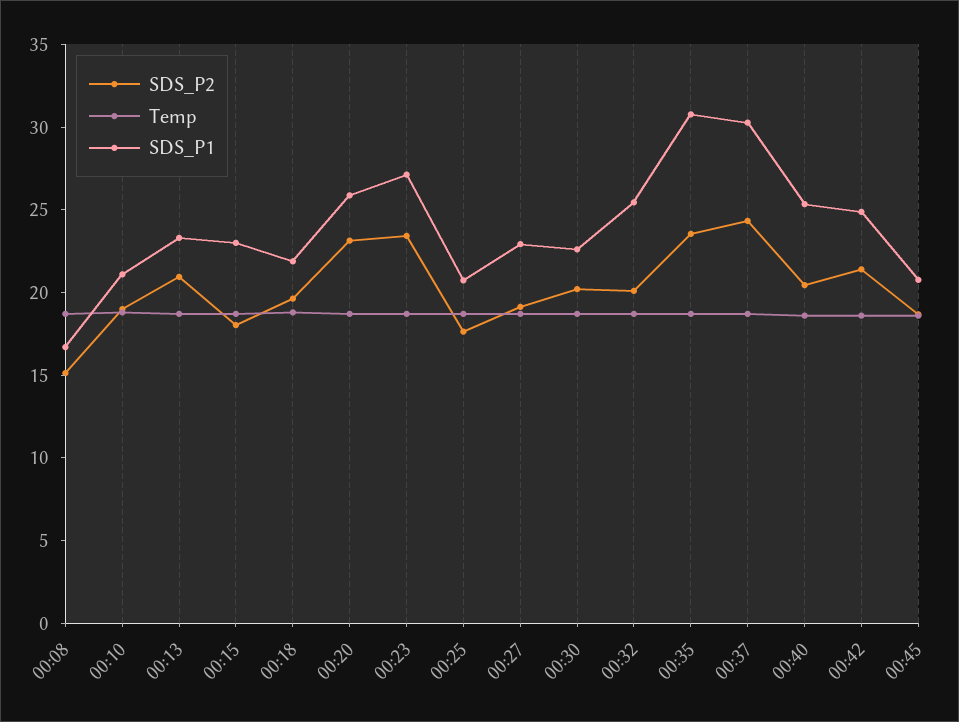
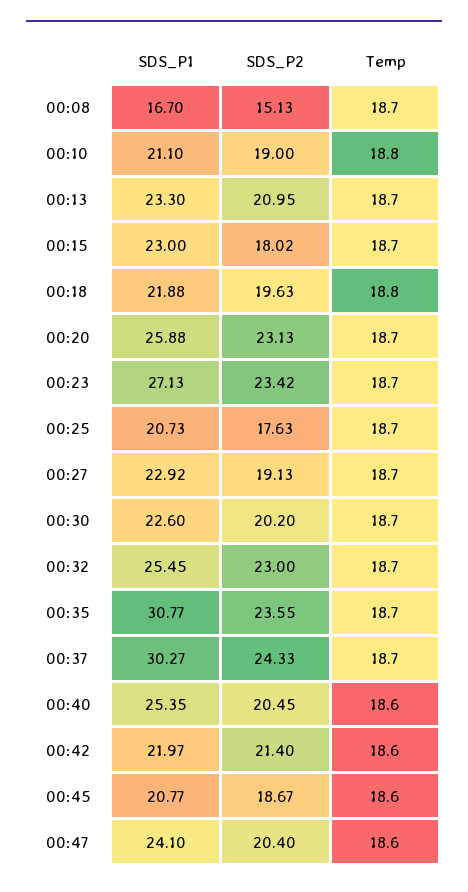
SDS_P2, 00:32: 20 -> 23
SDS_P1, 00:42: 25 -> 21.97
SDS_P1, 00:47: none -> 24.1
SDS_P2, 00:47: none -> 20.4
Temp, 00:47: none -> 18.6

